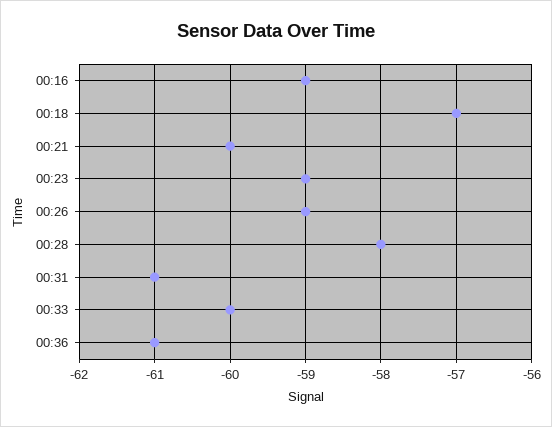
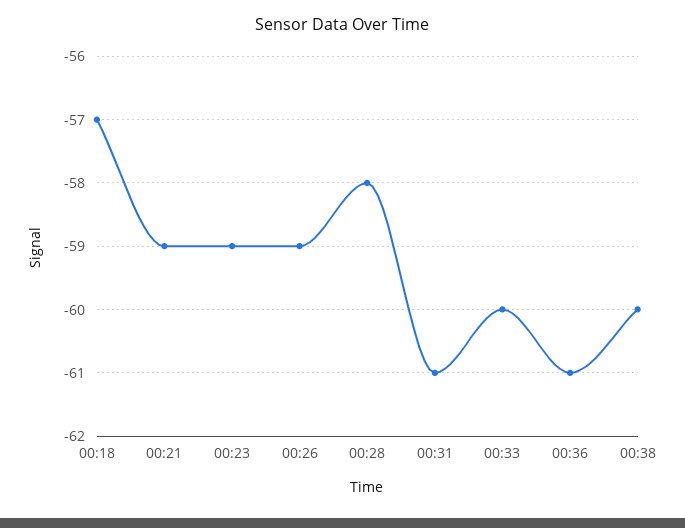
00:16: -59 -> none
00:21: -60 -> -59
00:38: none -> -60

